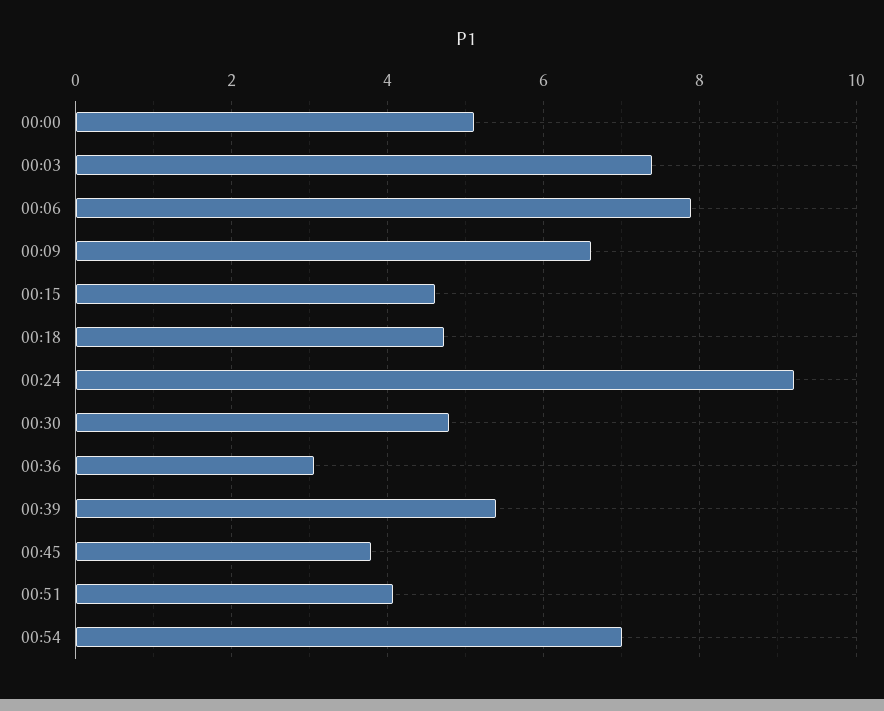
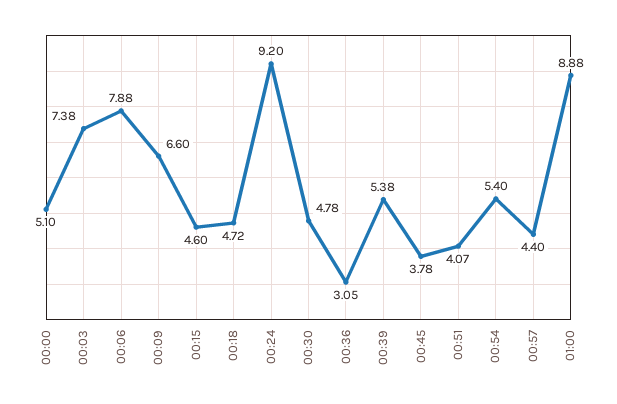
00:54: 7 -> 5.4
00:57: none -> 4.4
01:00: none -> 8.88

